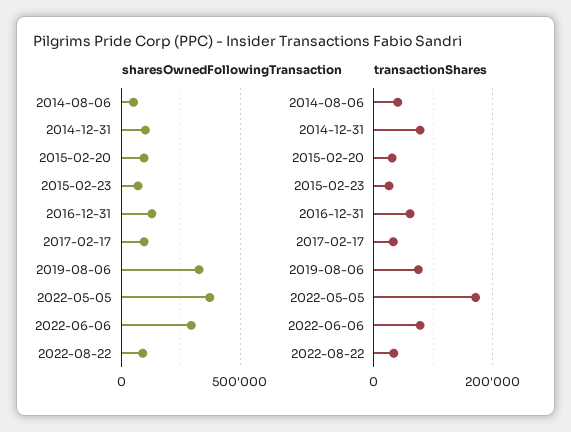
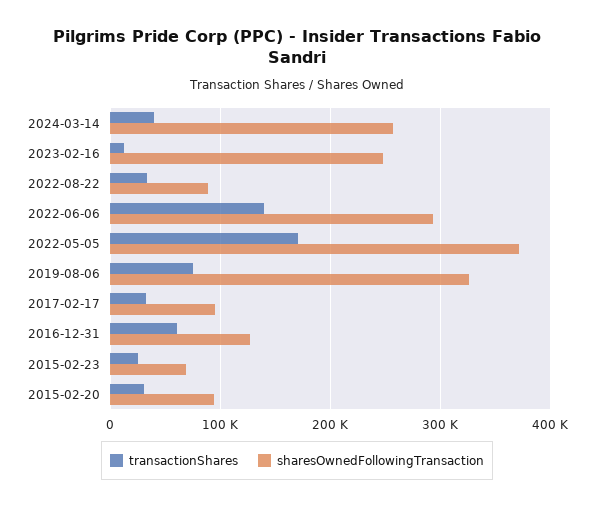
sharesOwnedFollowingTransaction, 2014-08-06: 50000 -> none
sharesOwnedFollowingTransaction, 2014-12-31: 100000 -> none
transactionShares, 2014-08-06: 40000 -> none
transactionShares, 2014-12-31: 80000 -> none
transactionShares, 2022-06-06: 80000 -> 140000
transactionShares, 2024-03-14: none -> 40000
sharesOwnedFollowingTransaction, 2024-03-14: none -> 260000
transactionShares, 2023-02-16: none -> 10000
sharesOwnedFollowingTransaction, 2023-02-16: none -> 250000

